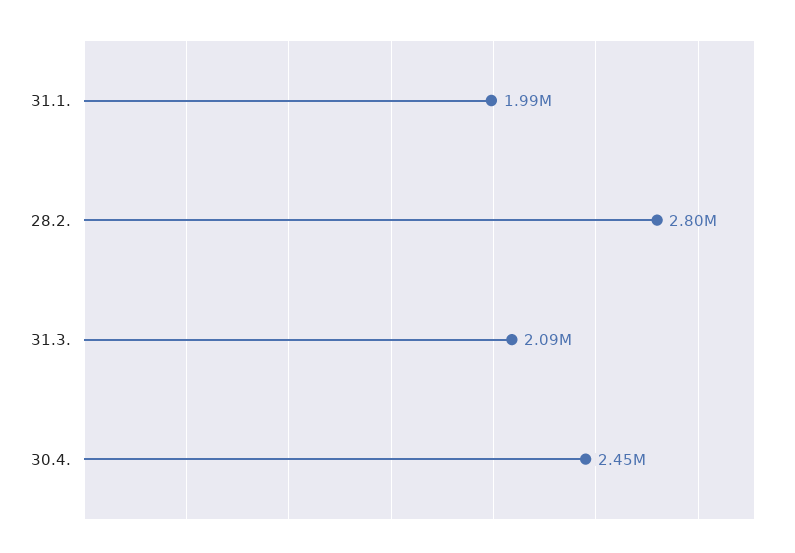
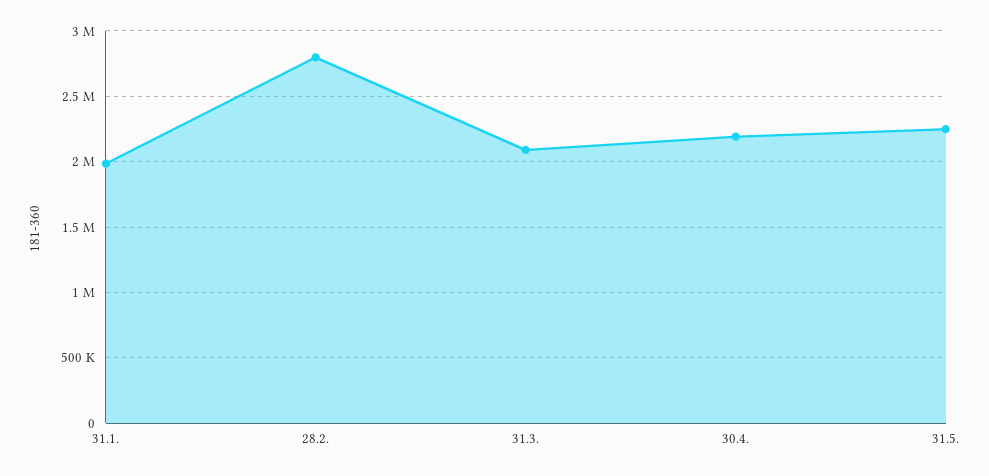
30.4.: 2450000 -> 2200000
31.5.: none -> 2250000

